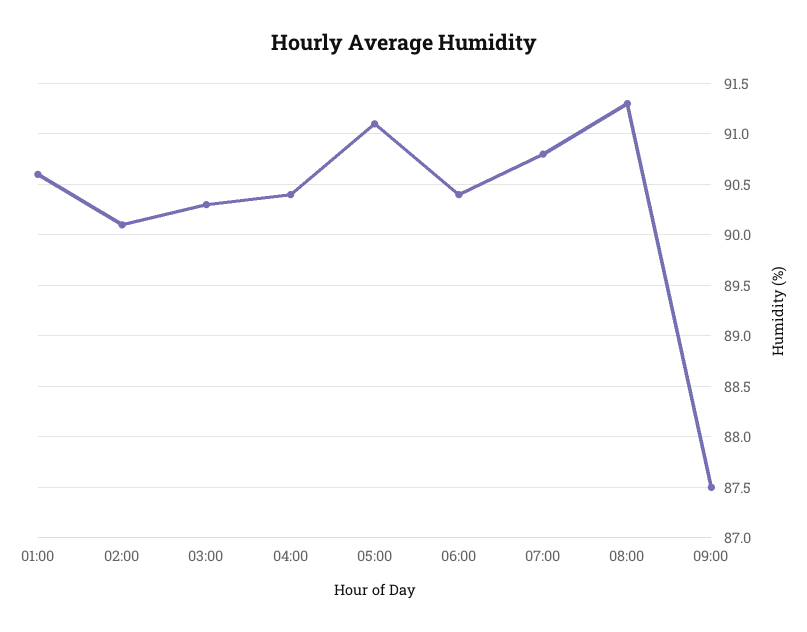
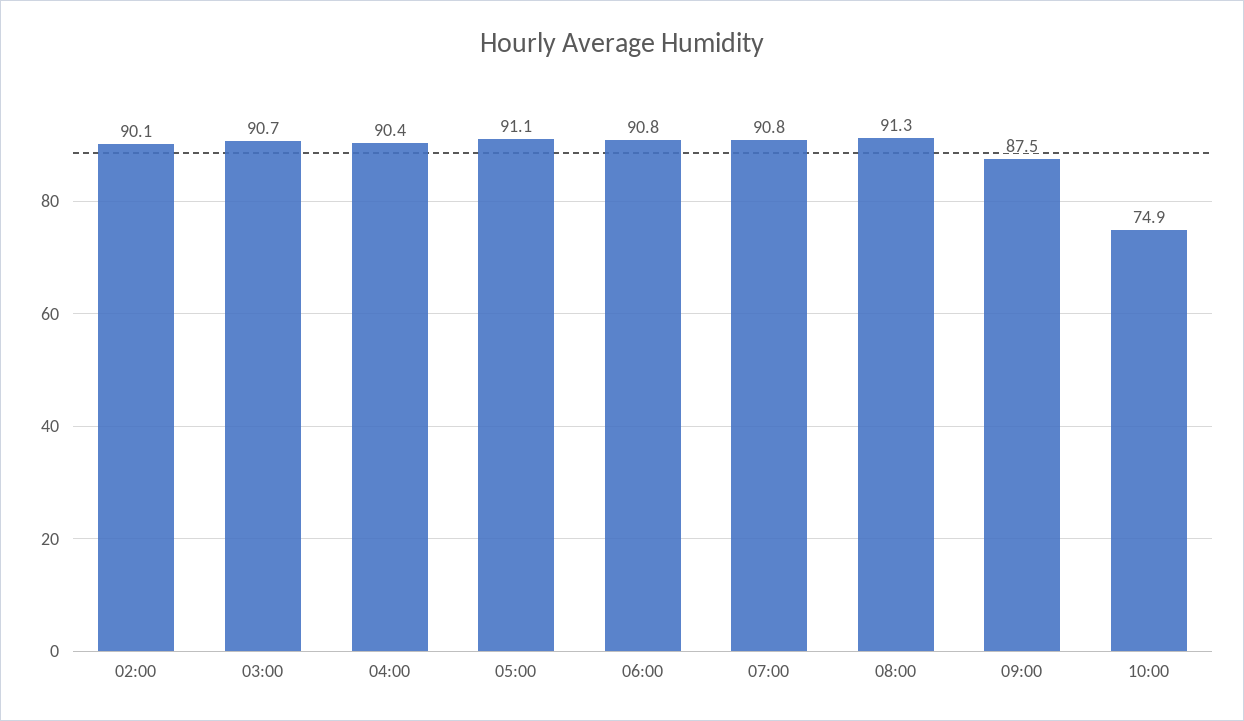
01:00: 90.6 -> none
03:00: 90.3 -> 90.7
06:00: 90.4 -> 90.8
10:00: none -> 74.9

